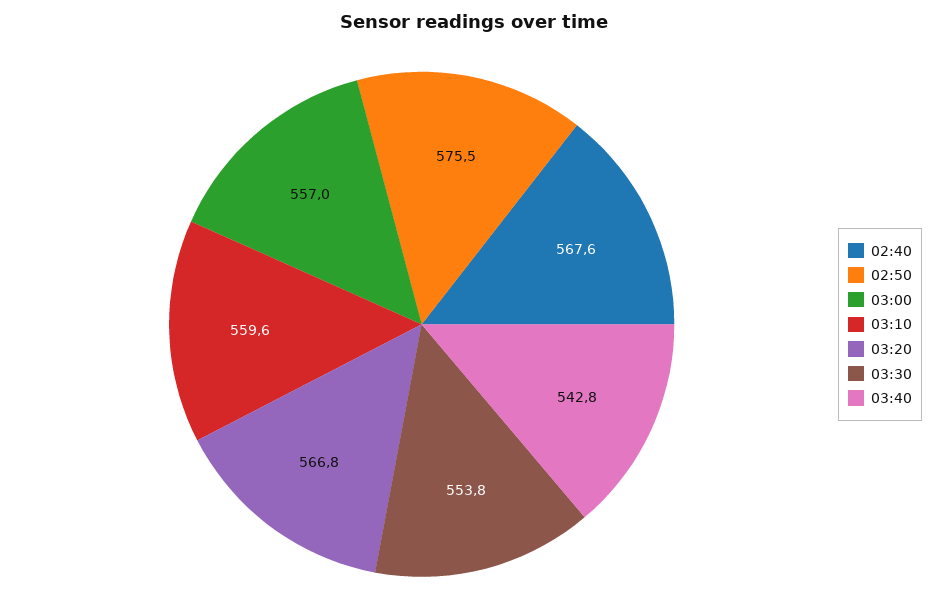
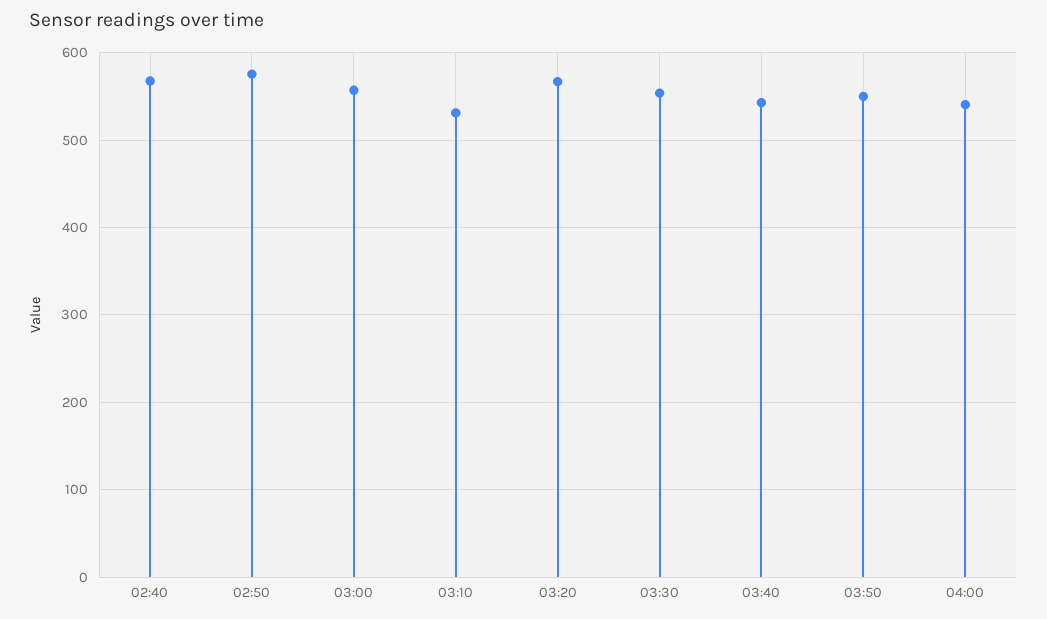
03:10: 559.6 -> 530
03:50: none -> 550
04:00: none -> 540

